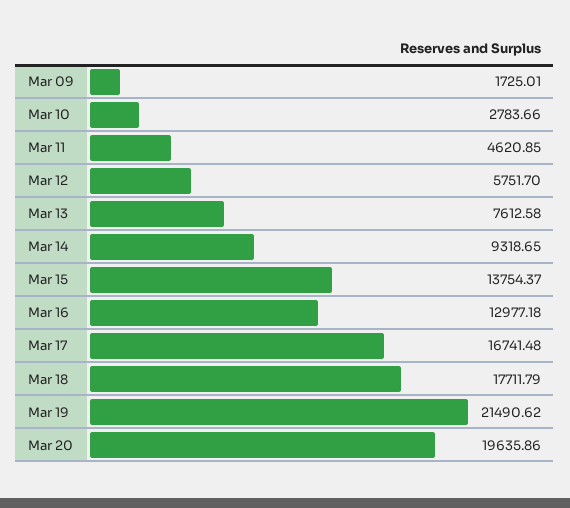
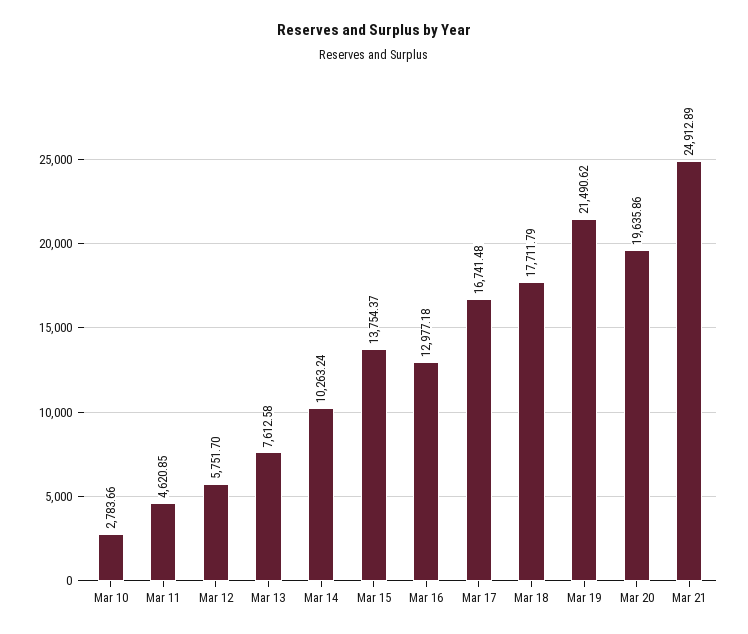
Mar 09: 1725.01 -> none
Mar 14: 9318.65 -> 10263.24
Mar 21: none -> 24912.89

